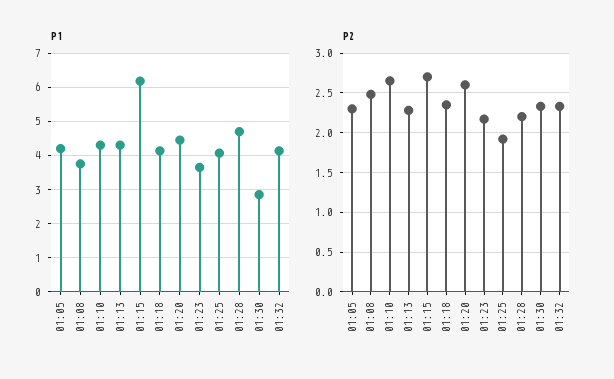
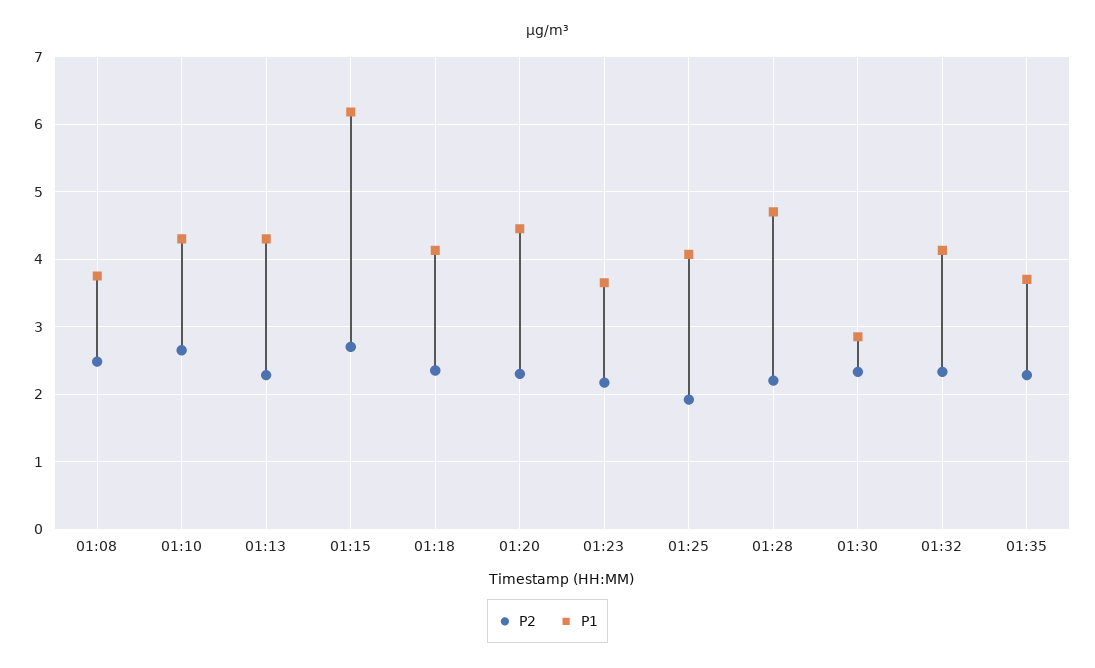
P1, 01:05: 4.2 -> none
P2, 01:05: 2.3 -> none
P2, 01:20: 2.6 -> 2.3
P2, 01:35: none -> 2.3
P1, 01:35: none -> 3.7

